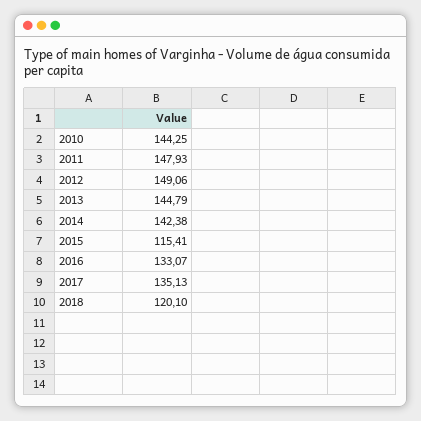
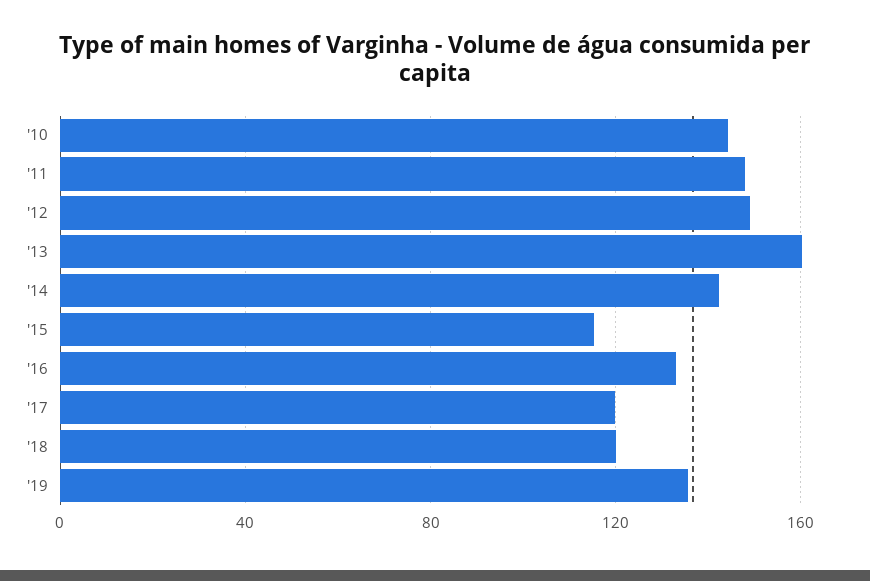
2013: 144.79 -> 160
2017: 135.13 -> 120
'19: none -> 135

